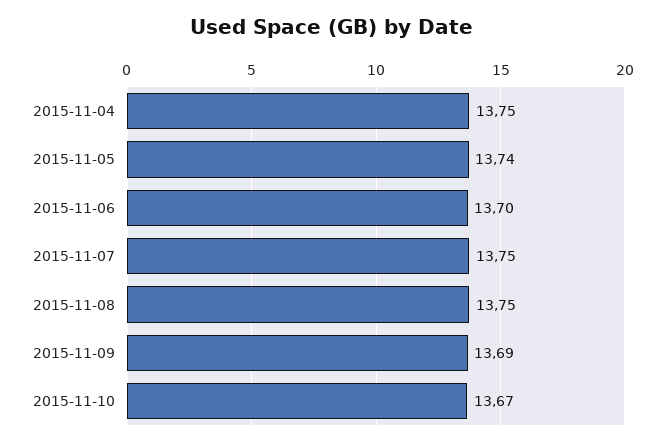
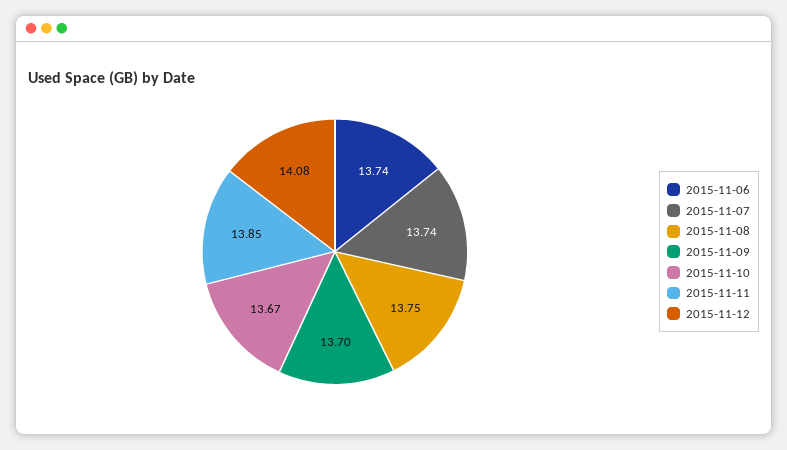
2015-11-04: 13.75 -> none
2015-11-05: 13.74 -> none
2015-11-06: 13.7 -> 13.74
2015-11-07: 13.75 -> 13.74
2015-11-09: 13.69 -> 13.7
2015-11-11: none -> 13.85
2015-11-12: none -> 14.08

